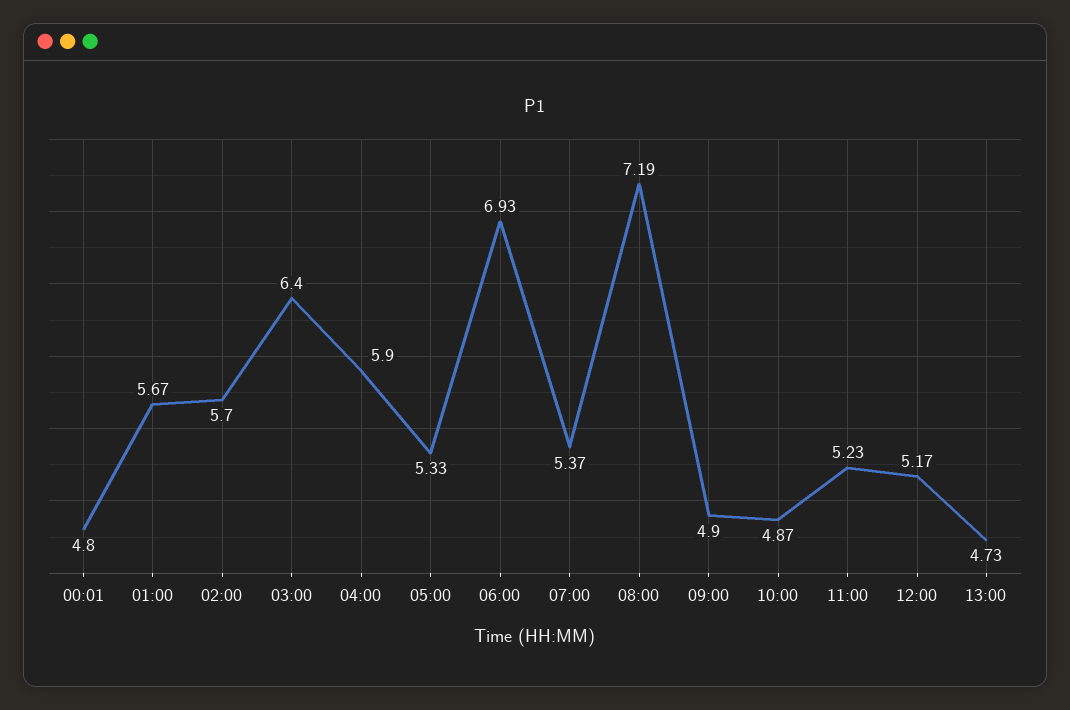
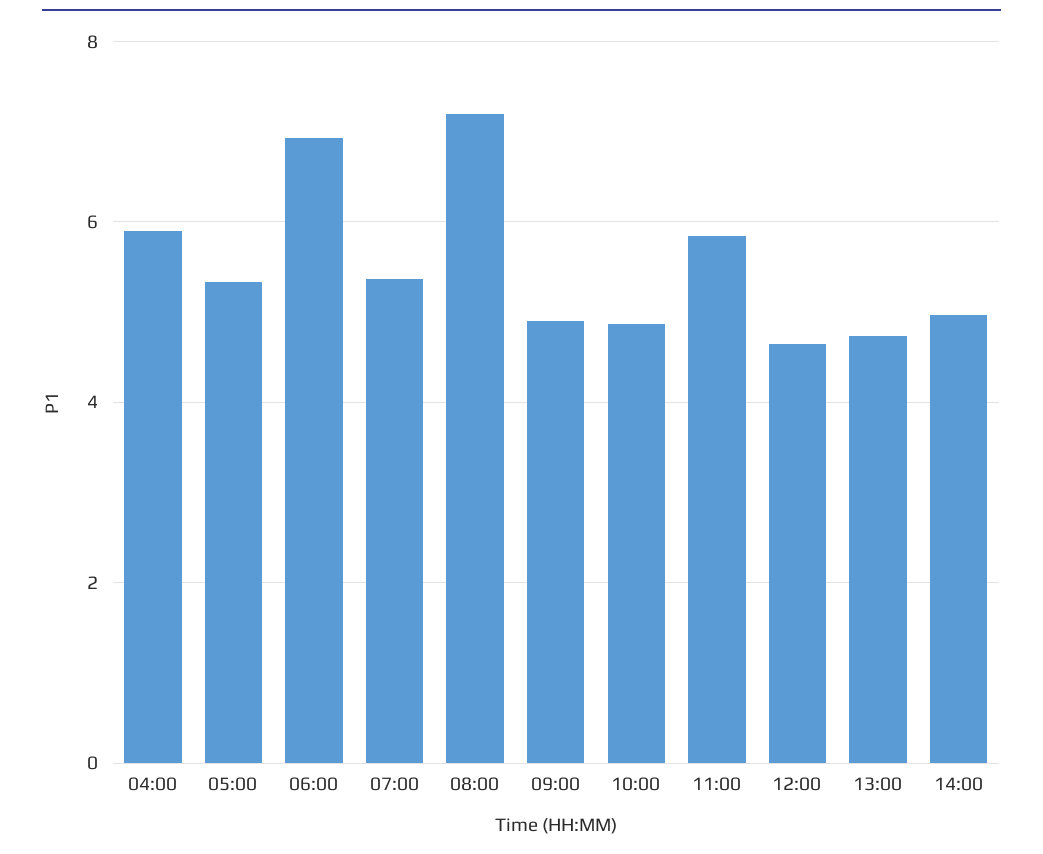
00:01: 4.8 -> none
01:00: 5.67 -> none
02:00: 5.7 -> none
03:00: 6.4 -> none
11:00: 5.23 -> 5.8
12:00: 5.17 -> 4.6
14:00: none -> 5

